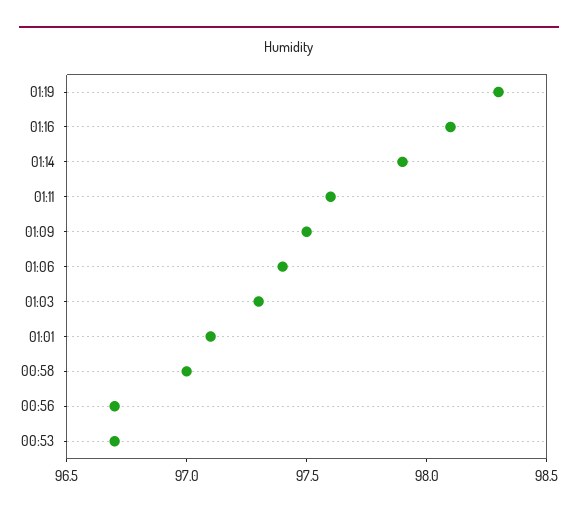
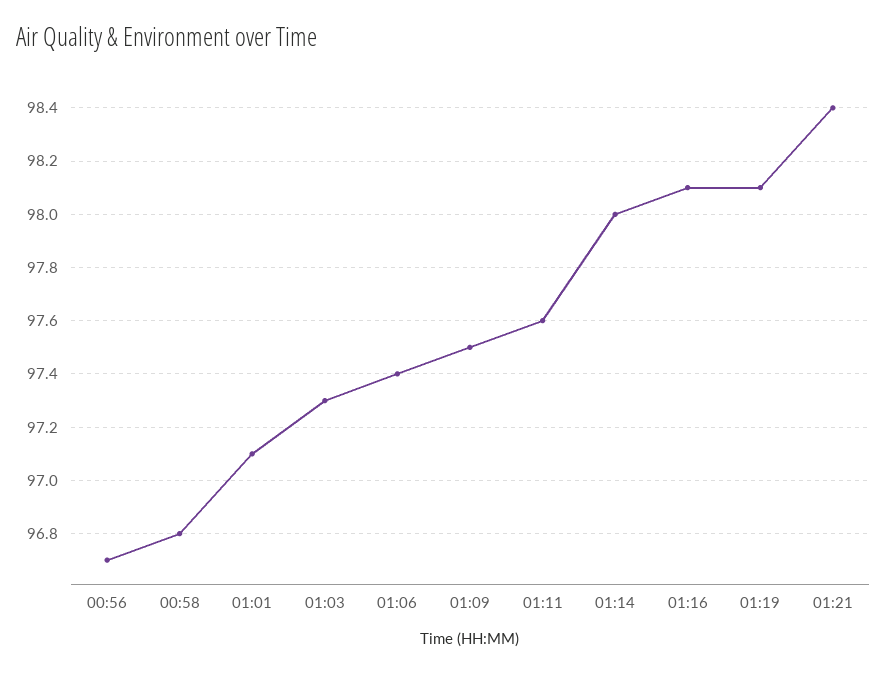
01:19: 98.3 -> 98.1
01:14: 97.9 -> 98
00:58: 97 -> 96.8
00:53: 96.7 -> none
01:21: none -> 98.4

